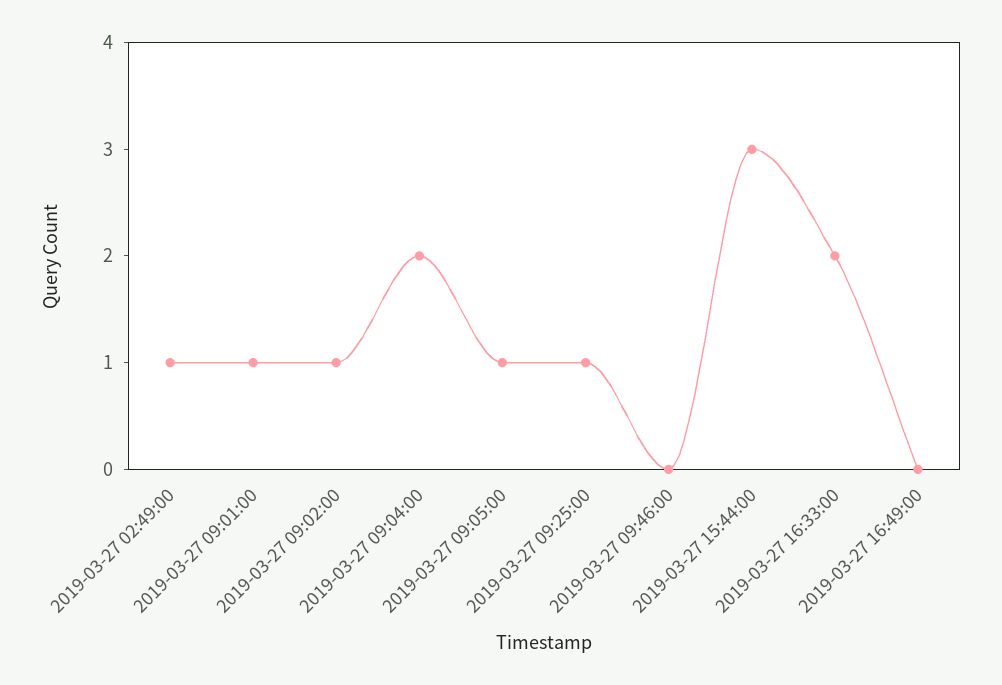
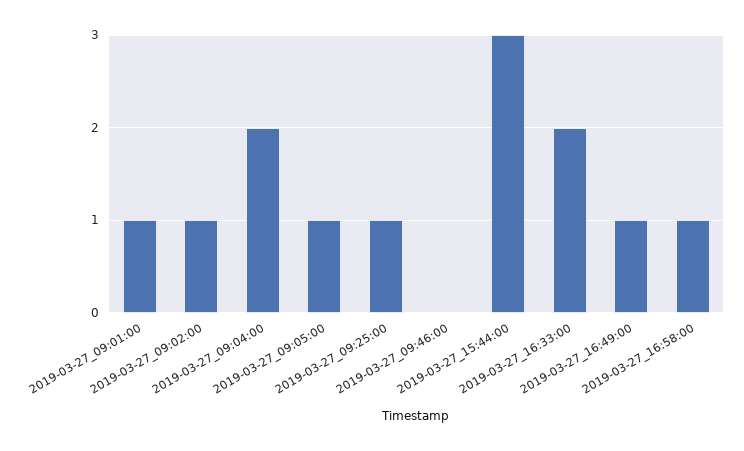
2019-03-27 02:49:00: 1 -> none
2019-03-27 16:49:00: 0 -> 1
2019-03-27_16:58:00: none -> 1

